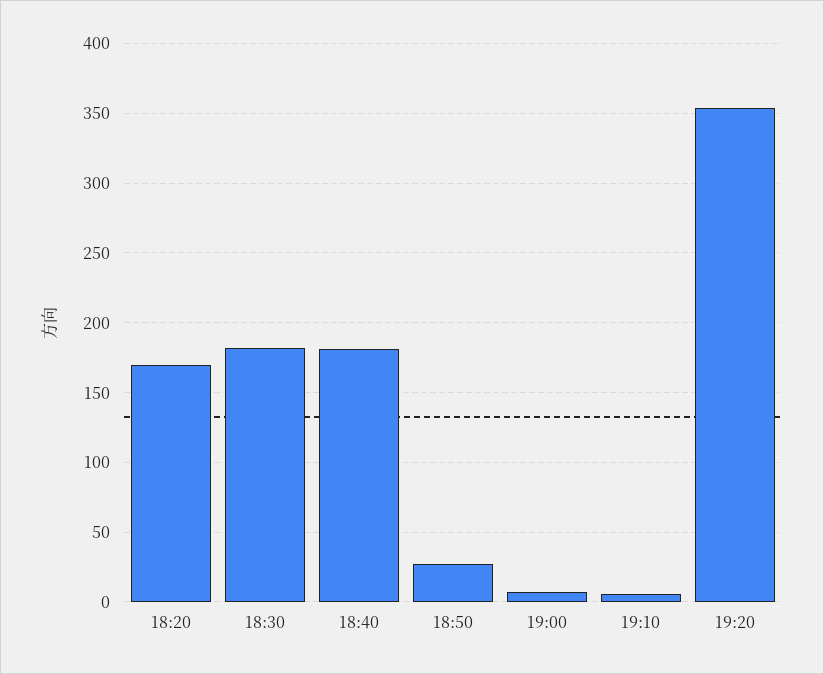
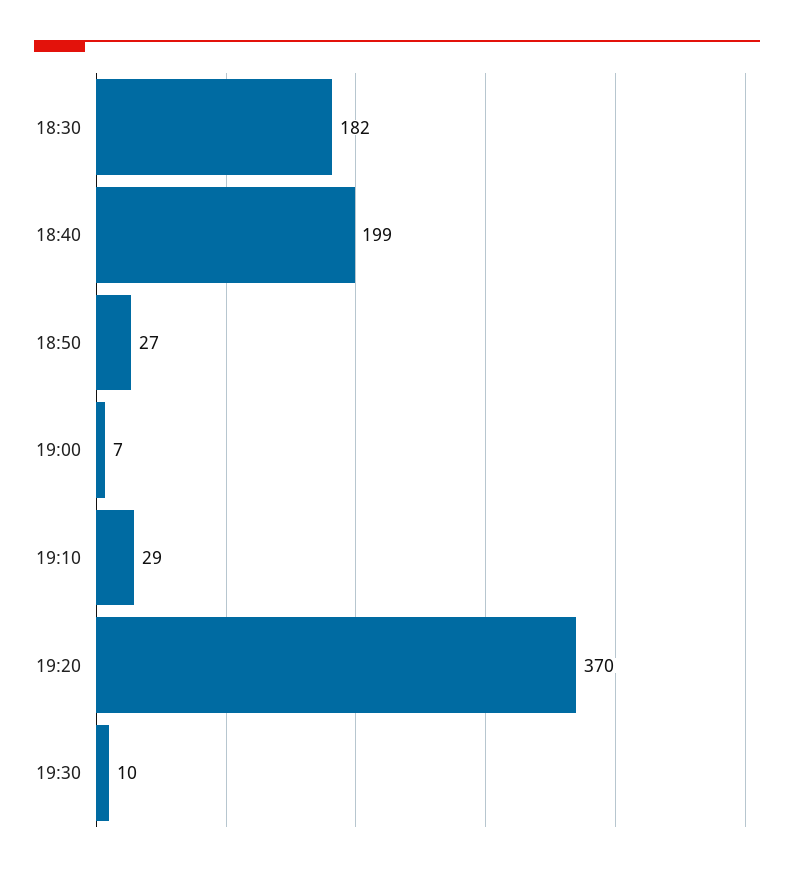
18:20: 170 -> none
18:40: 180 -> 199
19:10: 5 -> 29
19:20: 355 -> 370
19:30: none -> 10

